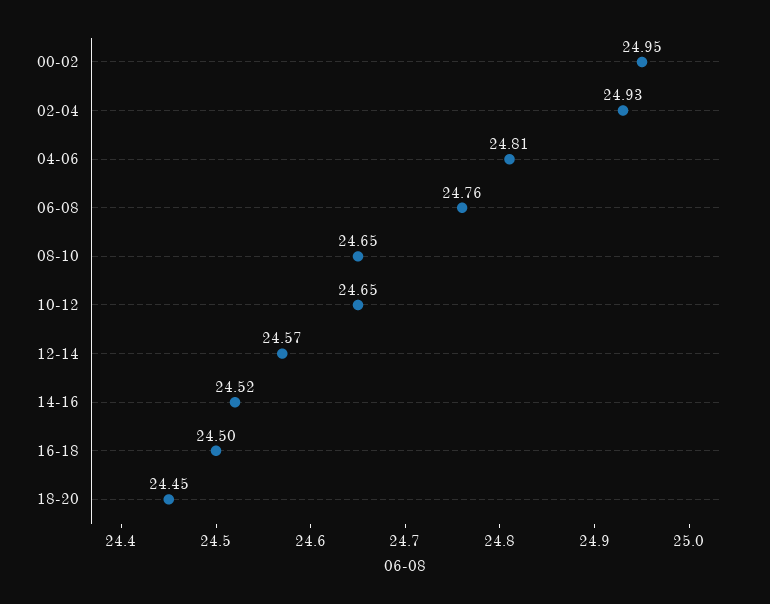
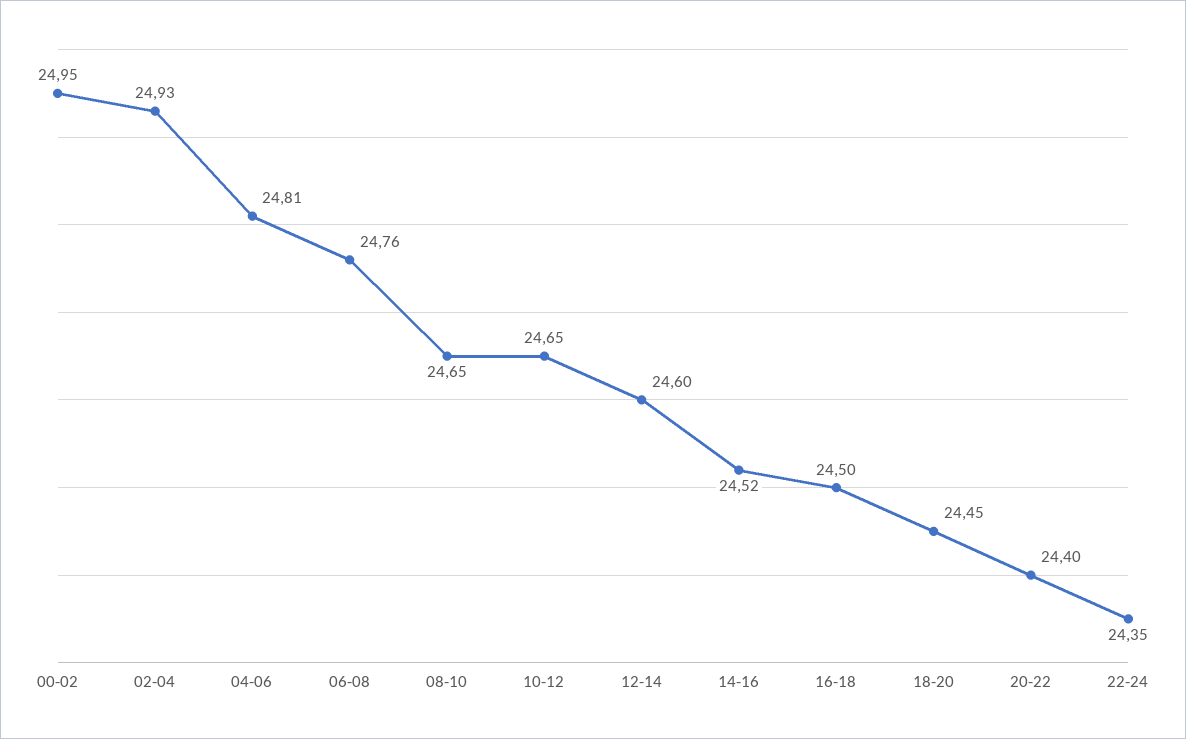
12-14: 24.57 -> 24.6
20-22: none -> 24.4
22-24: none -> 24.35

